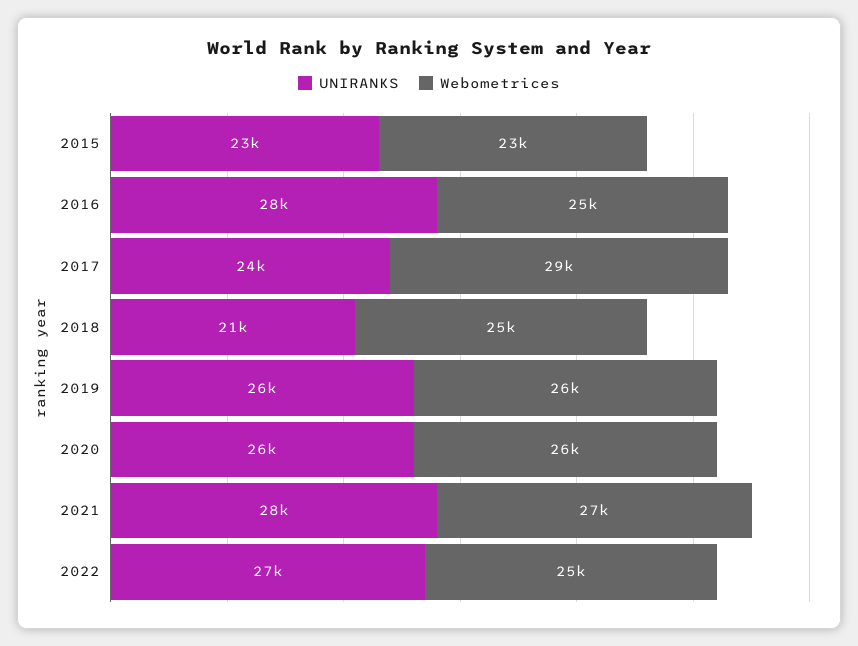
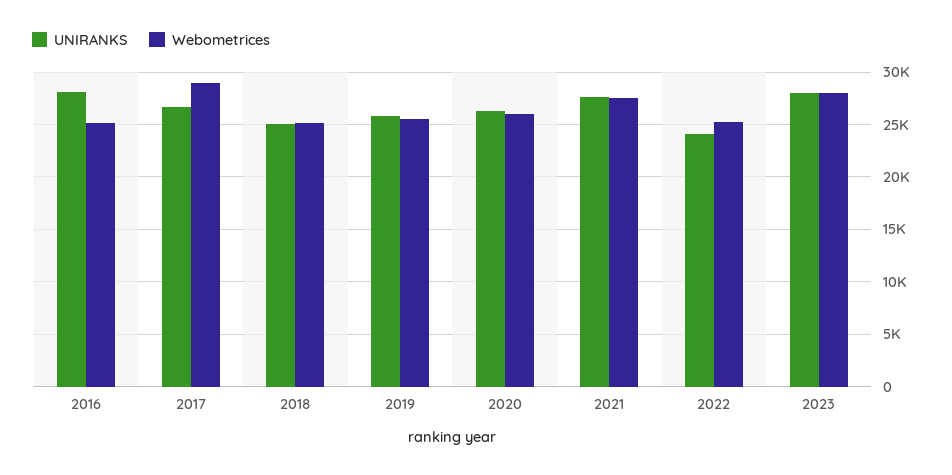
UNIRANKS, 2015: 23000 -> none
Webometrices, 2015: 23000 -> none
UNIRANKS, 2017: 24000 -> 27000
UNIRANKS, 2018: 21000 -> 25000
UNIRANKS, 2022: 27000 -> 24000
UNIRANKS, 2023: none -> 28000
Webometrices, 2023: none -> 28000

